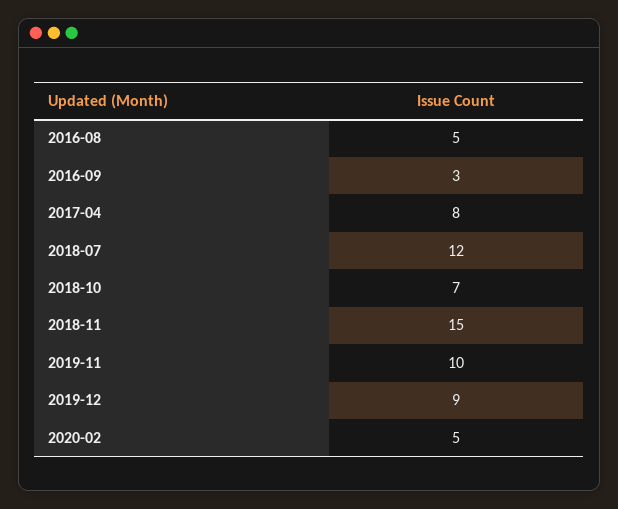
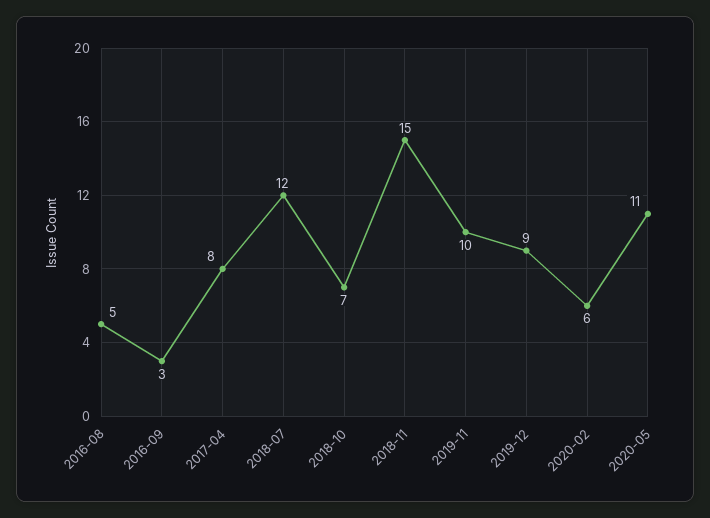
2020-02: 5 -> 6
2020-05: none -> 11

